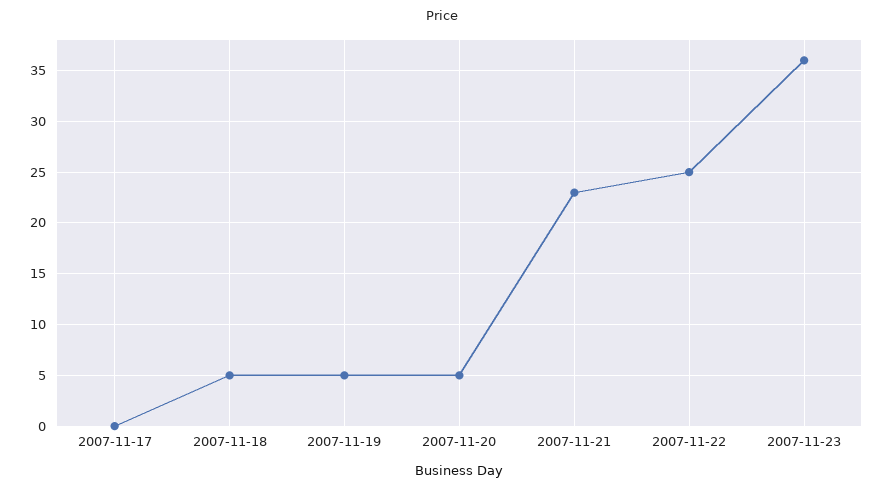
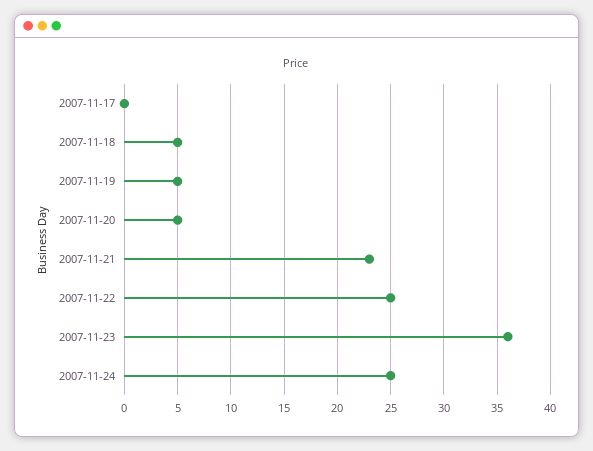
2007-11-24: none -> 25

